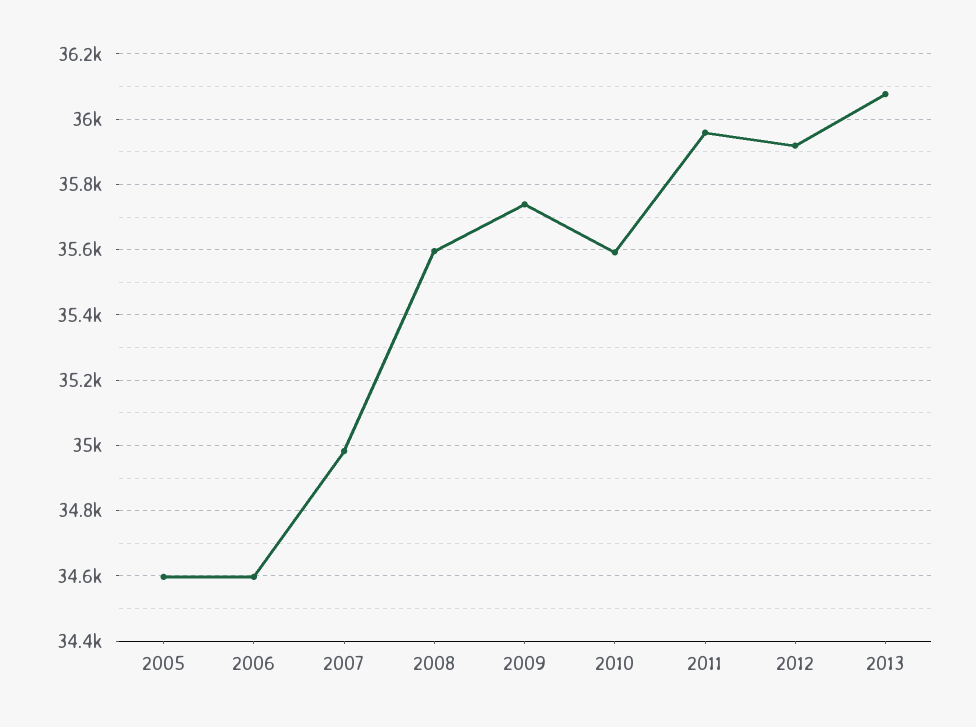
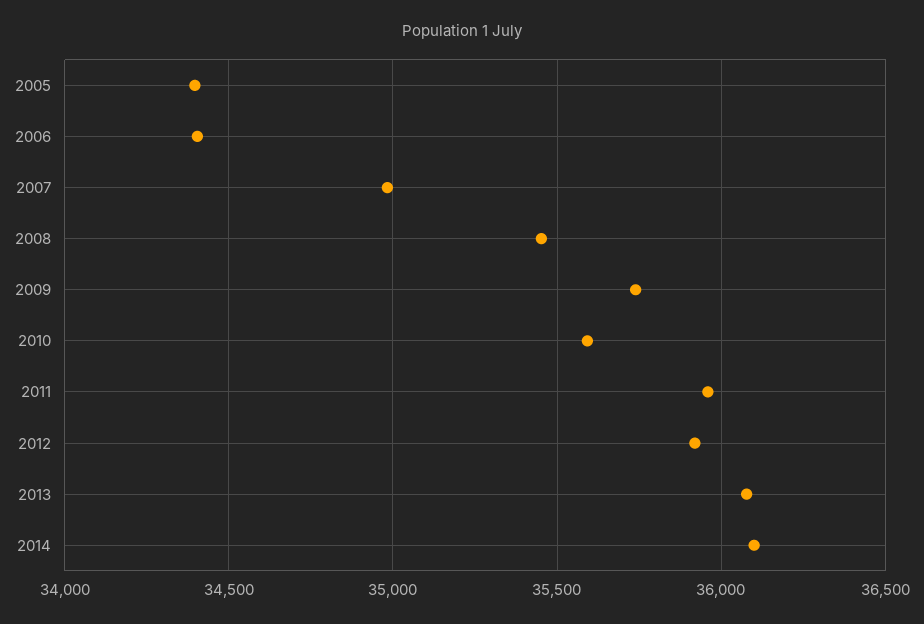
2005: 34600 -> 34400
2006: 34600 -> 34400
2008: 35600 -> 35450
2014: none -> 36100

